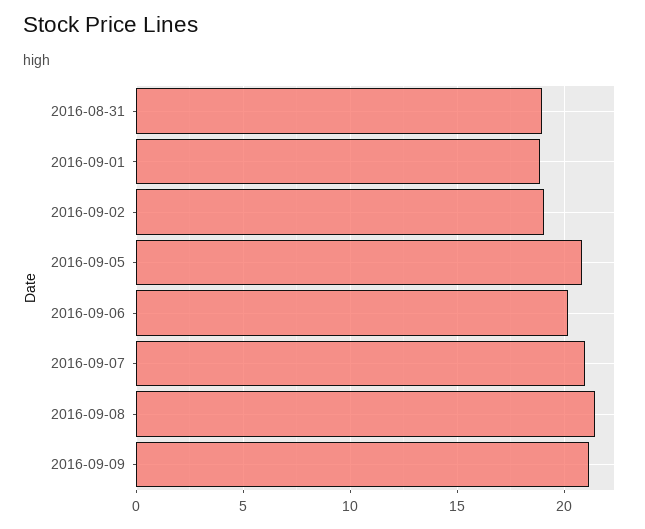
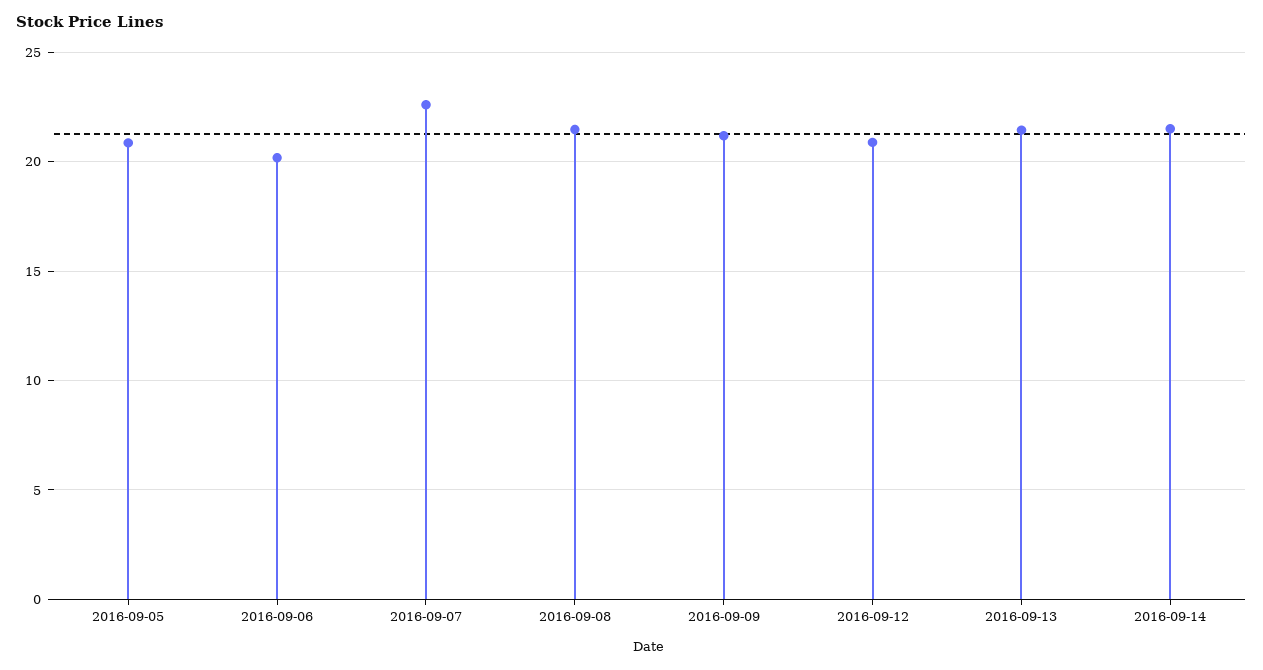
2016-08-31: 19 -> none
2016-09-01: 19 -> none
2016-09-02: 19 -> none
2016-09-07: 21 -> 22.5
2016-09-12: none -> 21
2016-09-13: none -> 21.5
2016-09-14: none -> 21.5

